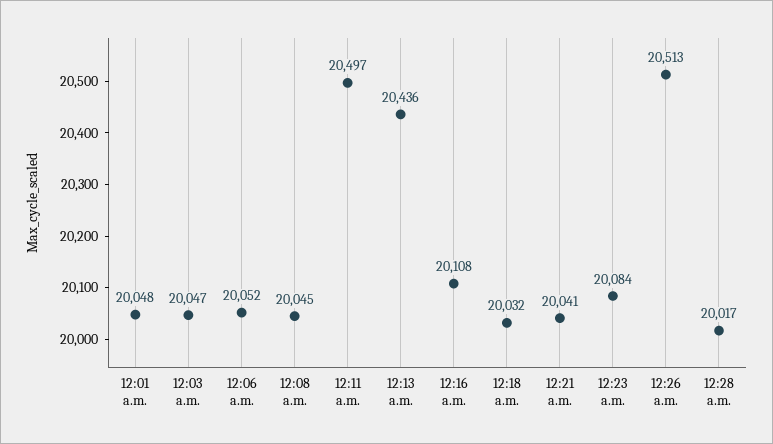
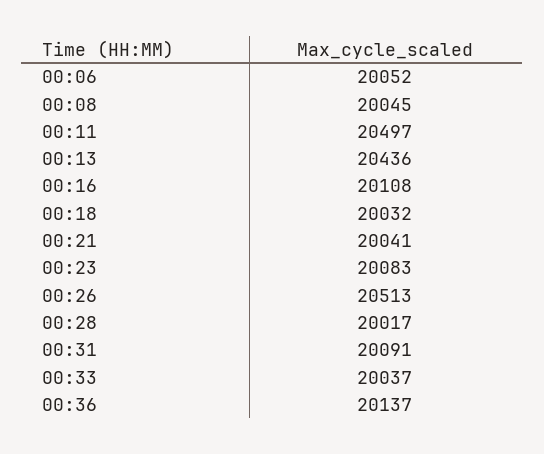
12:01 a.m.: 20048 -> none
12:03 a.m.: 20047 -> none
12:23 a.m.: 20084 -> 20083
00:31: none -> 20091
00:33: none -> 20037
00:36: none -> 20137

